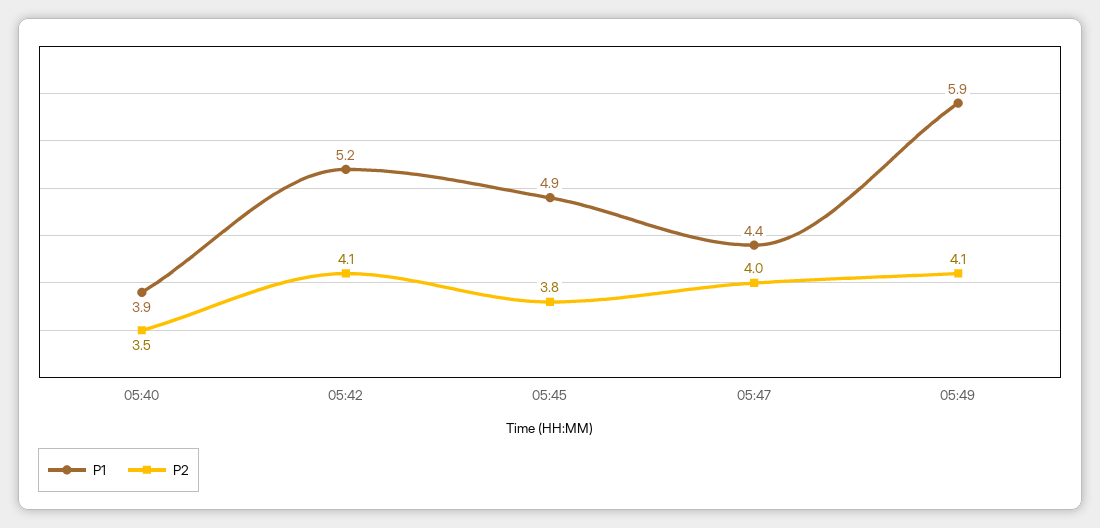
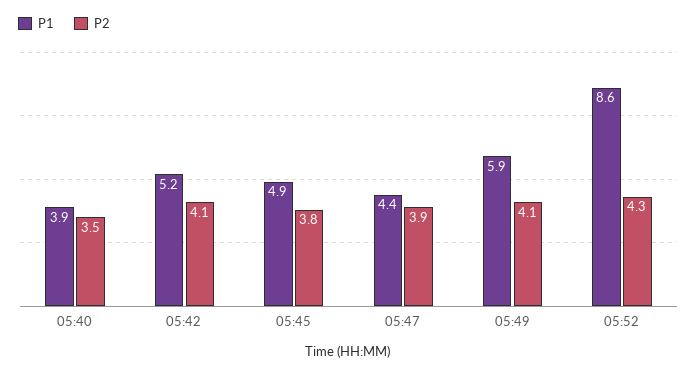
P2, 05:47: 4 -> 3.9
P1, 05:52: none -> 8.6
P2, 05:52: none -> 4.3

